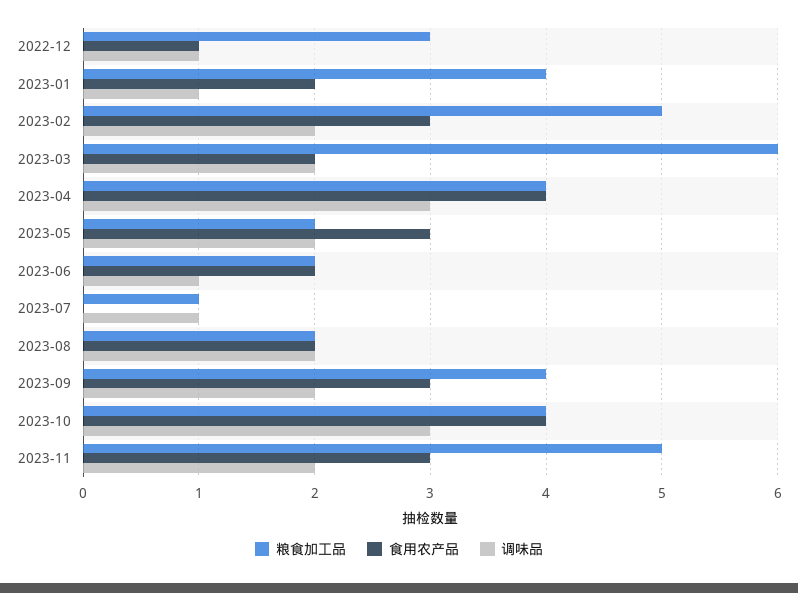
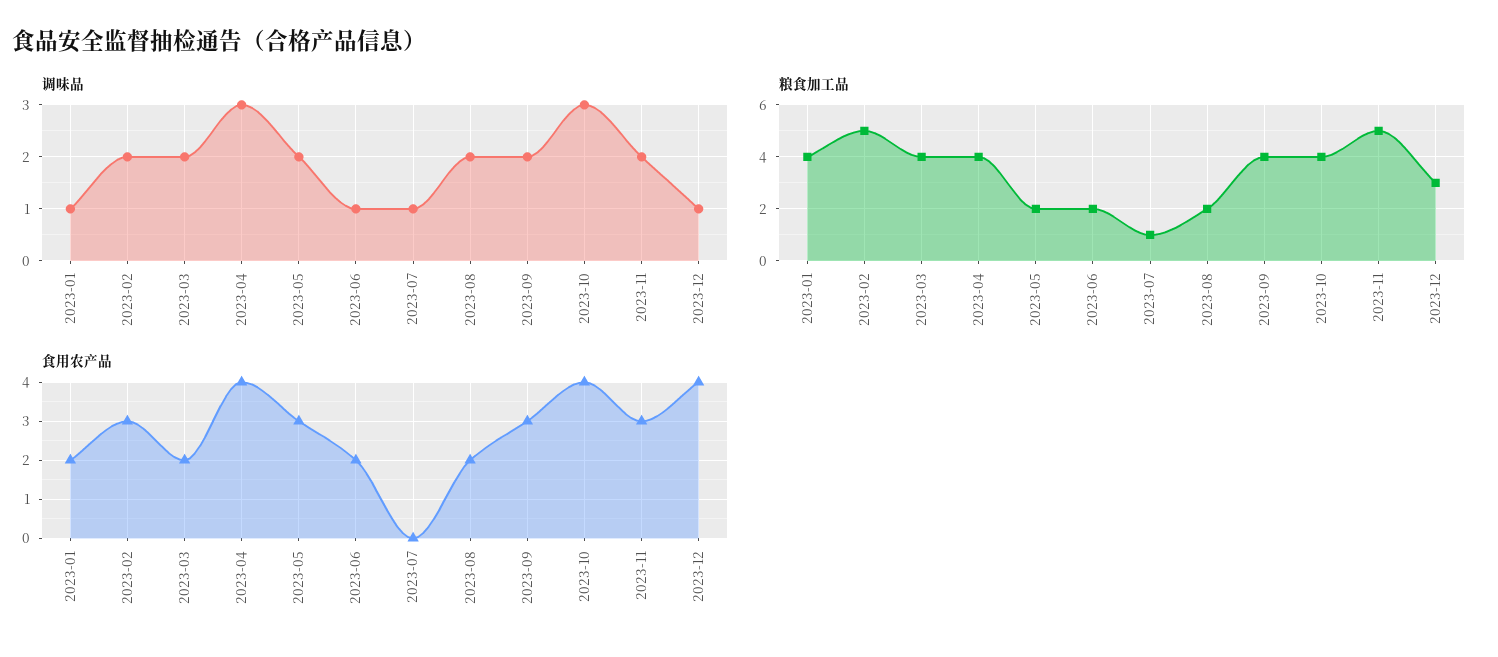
粮食加工品, 2022-12: 3 -> none
食用农产品, 2022-12: 1 -> none
调味品, 2022-12: 1 -> none
粮食加工品, 2023-03: 6 -> 4
调味品, 2023-12: none -> 1
粮食加工品, 2023-12: none -> 3
食用农产品, 2023-12: none -> 4

